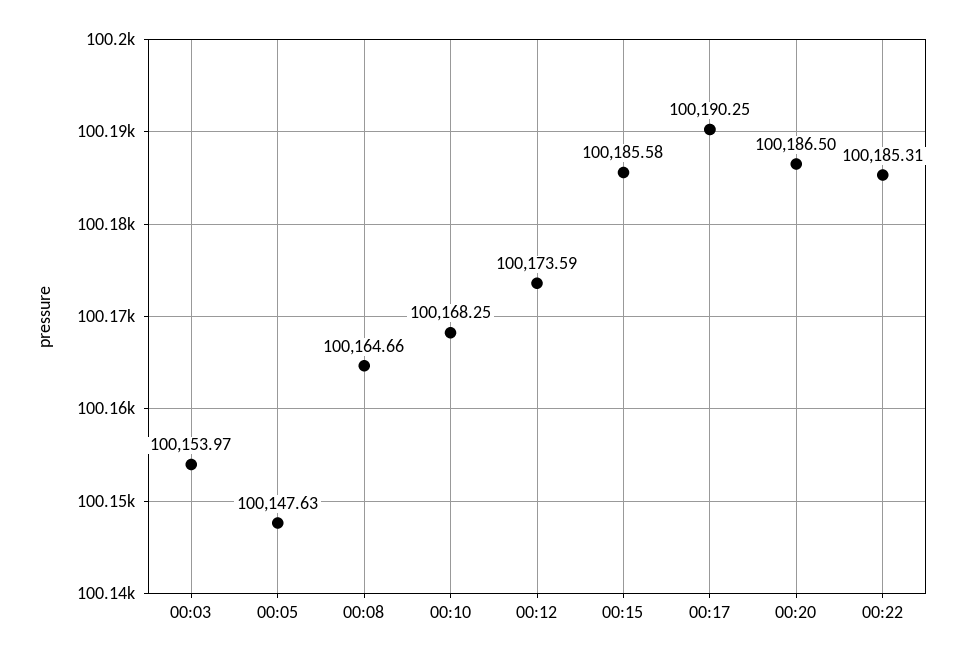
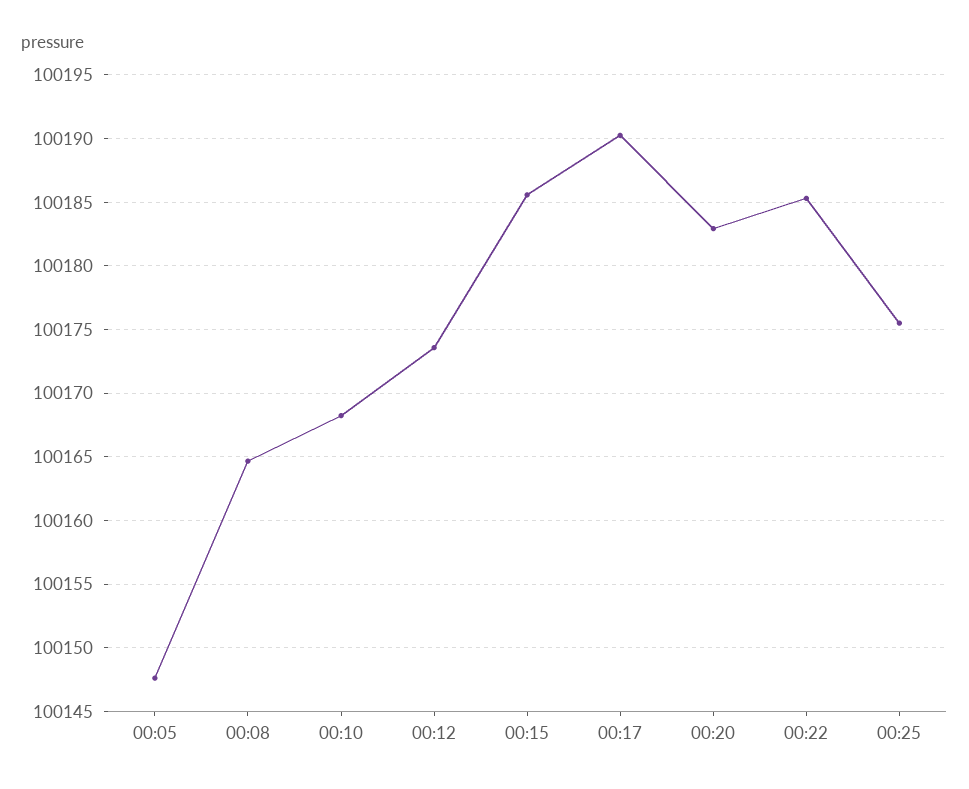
00:03: 100153.97 -> none
00:20: 100186.5 -> 100183
00:25: none -> 100175.5

